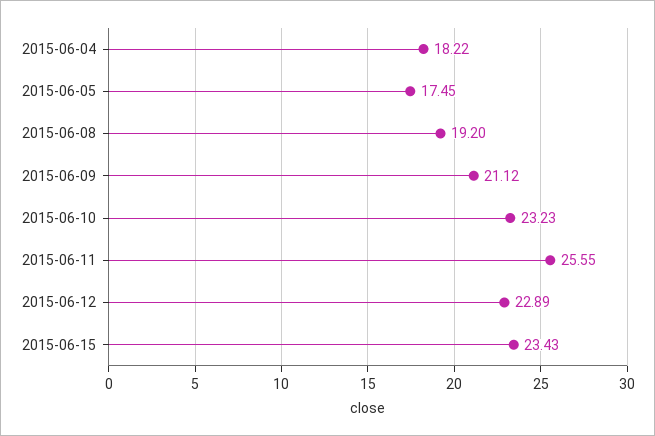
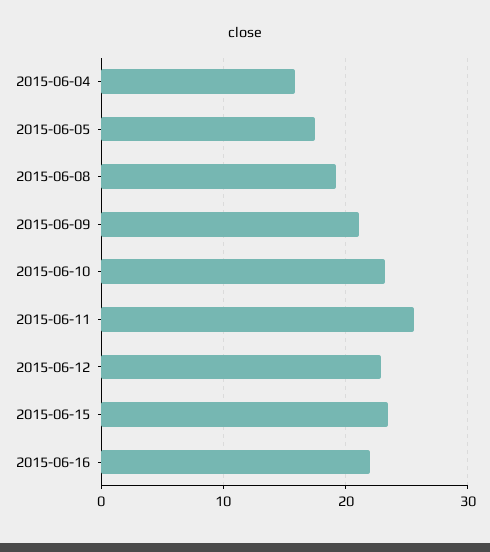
2015-06-04: 18.22 -> 16
2015-06-16: none -> 22

